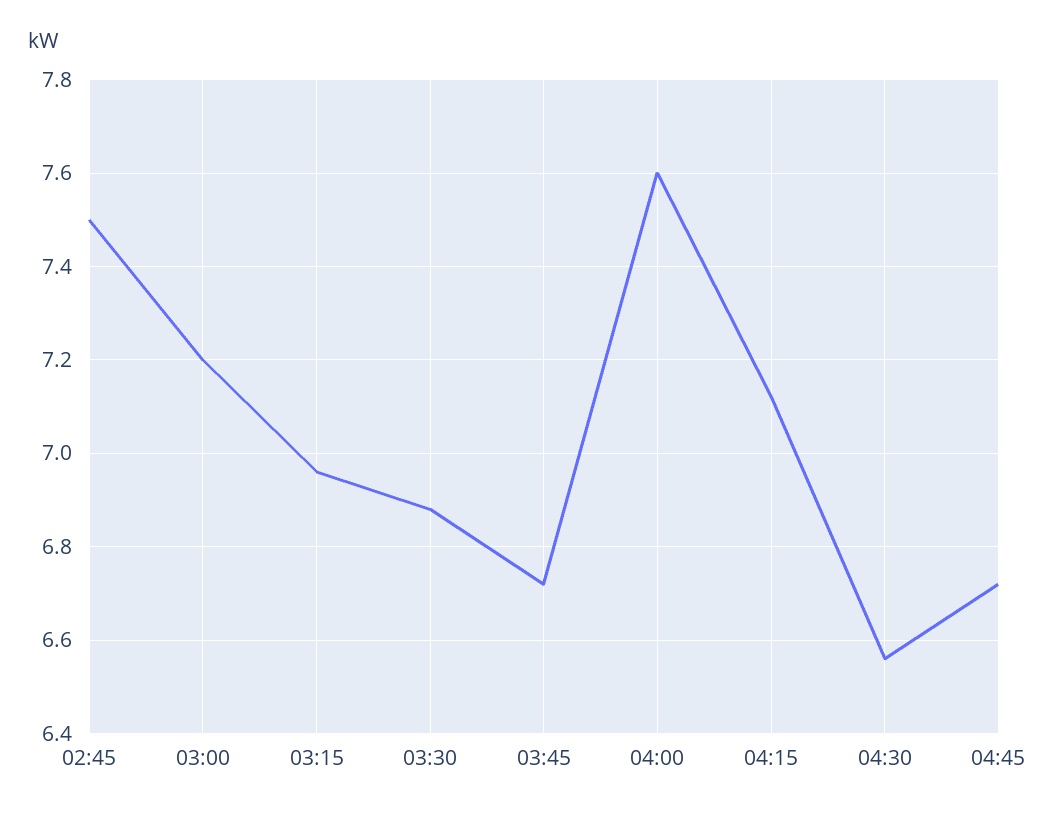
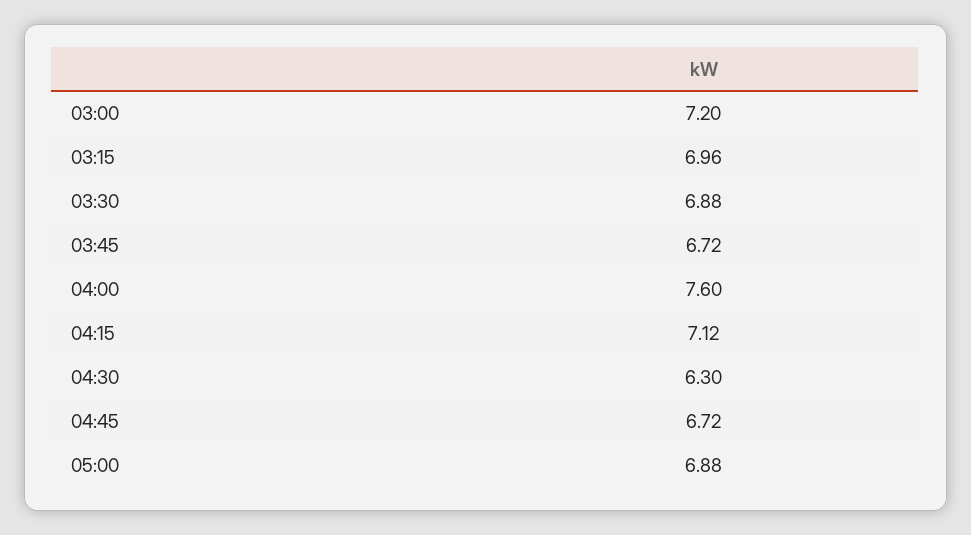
02:45: 7.5 -> none
04:30: 6.55 -> 6.3
05:00: none -> 6.88

